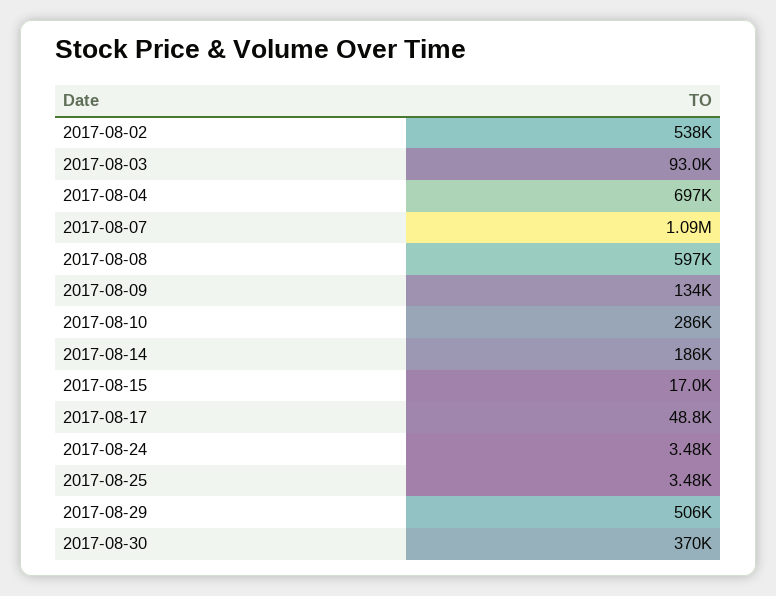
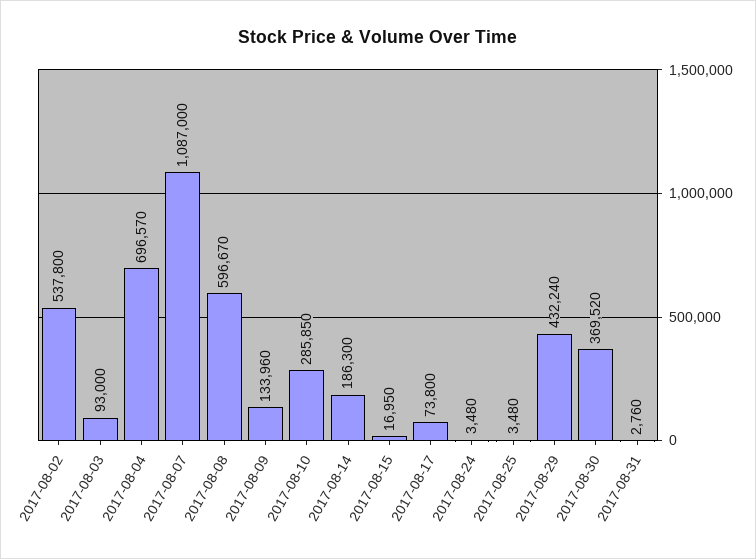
2017-08-17: 48800 -> 73800
2017-08-29: 506000 -> 432240
2017-08-31: none -> 2760

